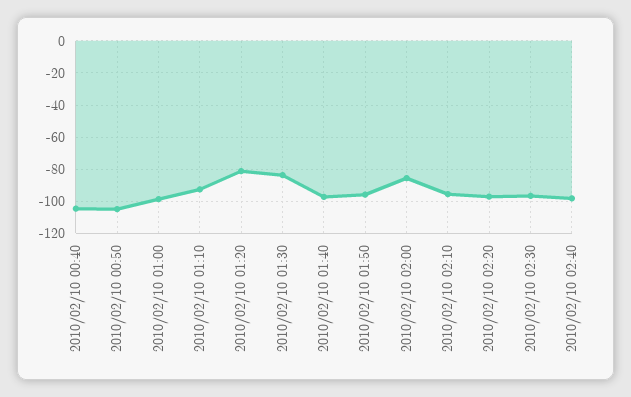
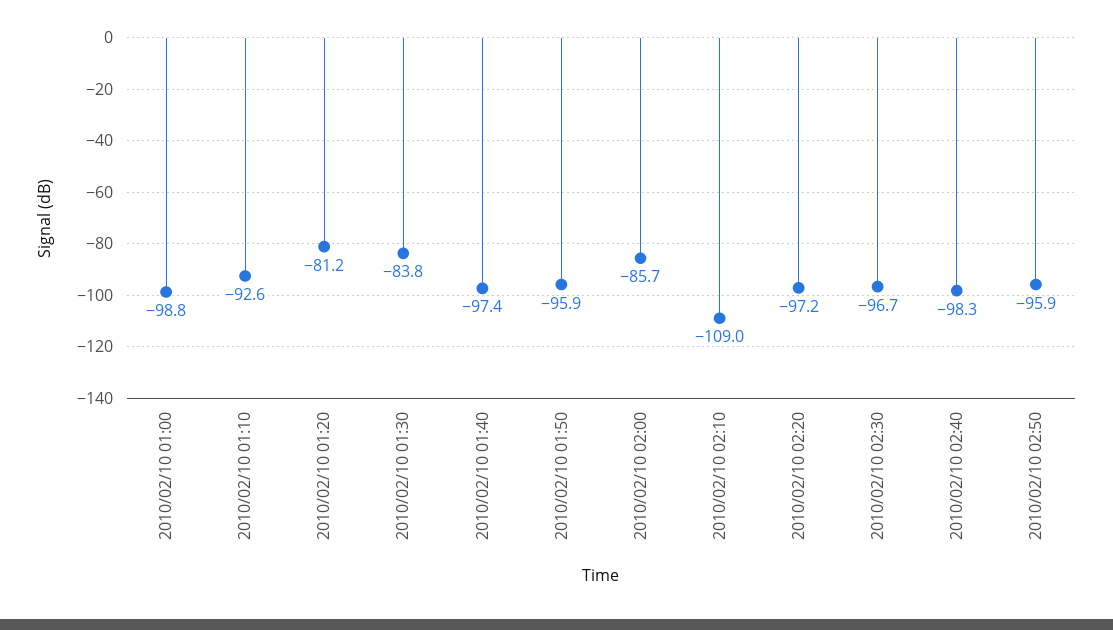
2010/02/10 00:40: -105 -> none
2010/02/10 00:50: -105 -> none
2010/02/10 02:10: -95 -> -109
2010/02/10 02:50: none -> -95.9

